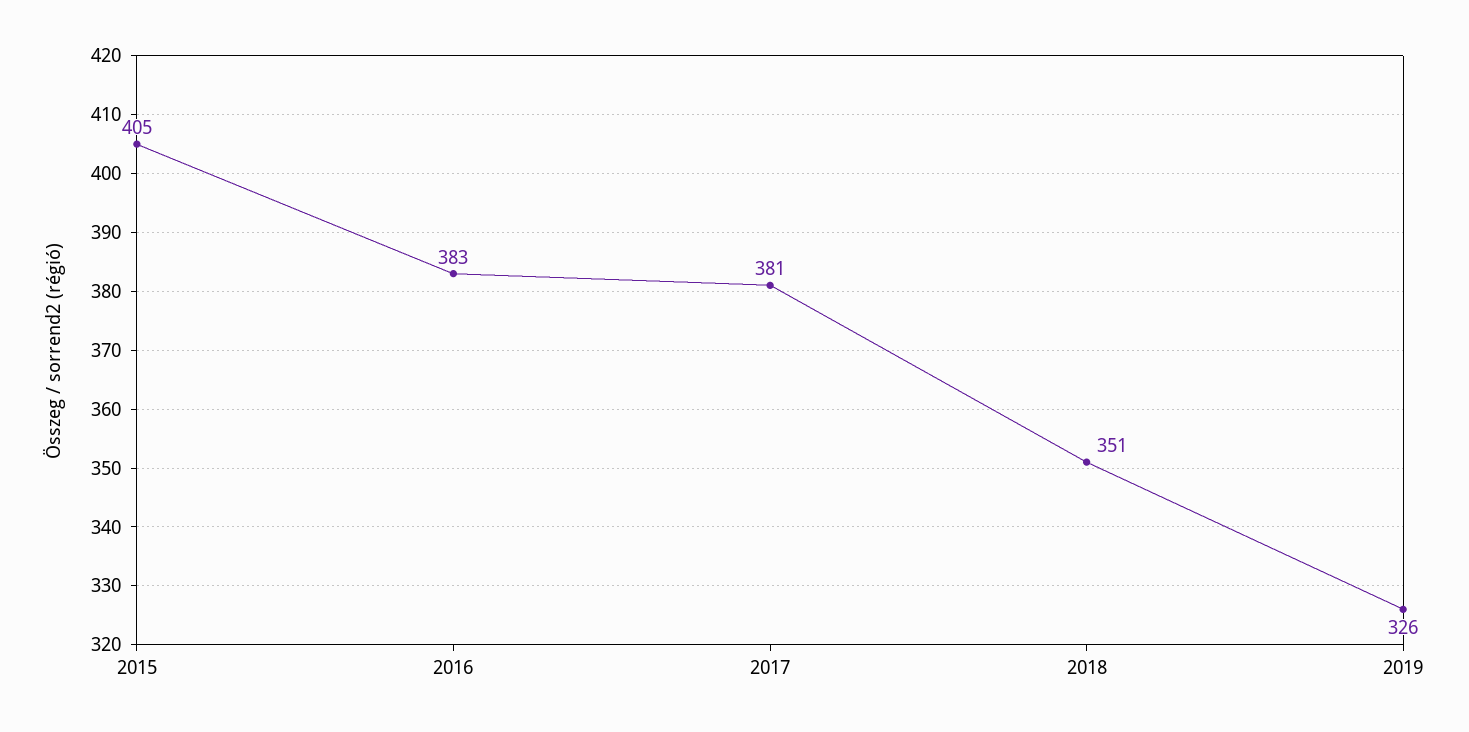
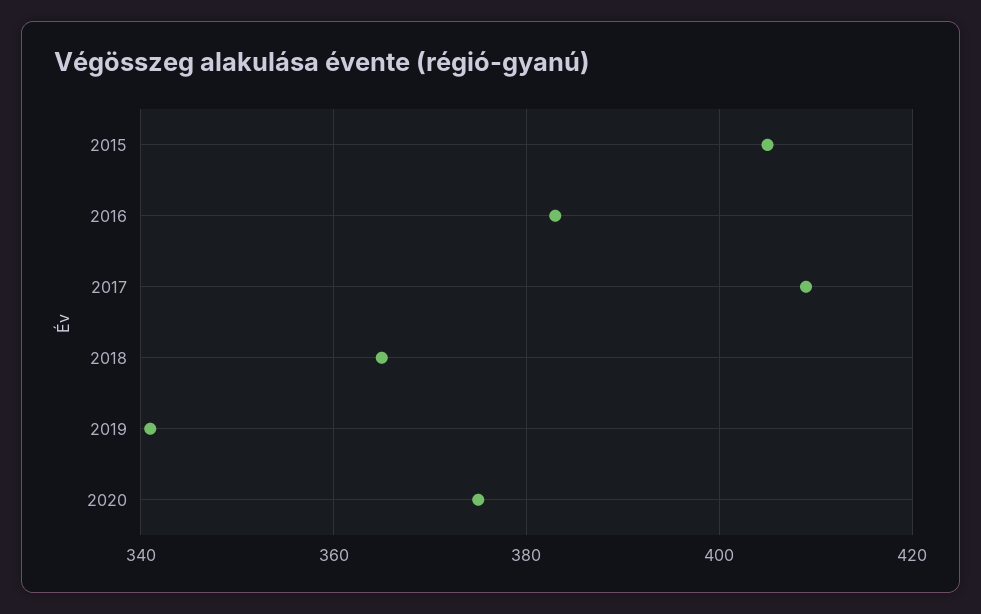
2017: 381 -> 410
2018: 351 -> 365
2019: 326 -> 340
2020: none -> 375

